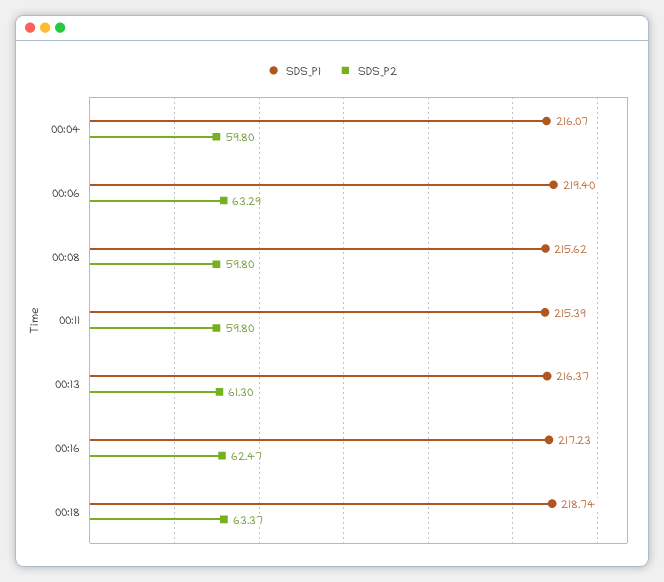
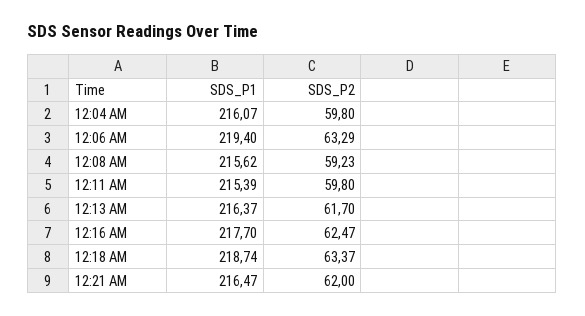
SDS_P2, 00:08: 59.8 -> 59.23
SDS_P2, 00:13: 61.3 -> 61.7
SDS_P1, 00:16: 217.23 -> 217.7
SDS_P1, 12:21 AM: none -> 216.47
SDS_P2, 12:21 AM: none -> 62

